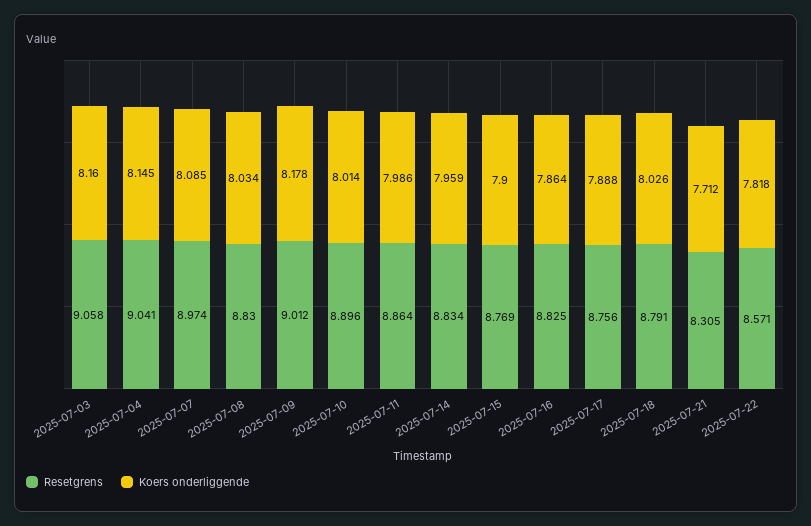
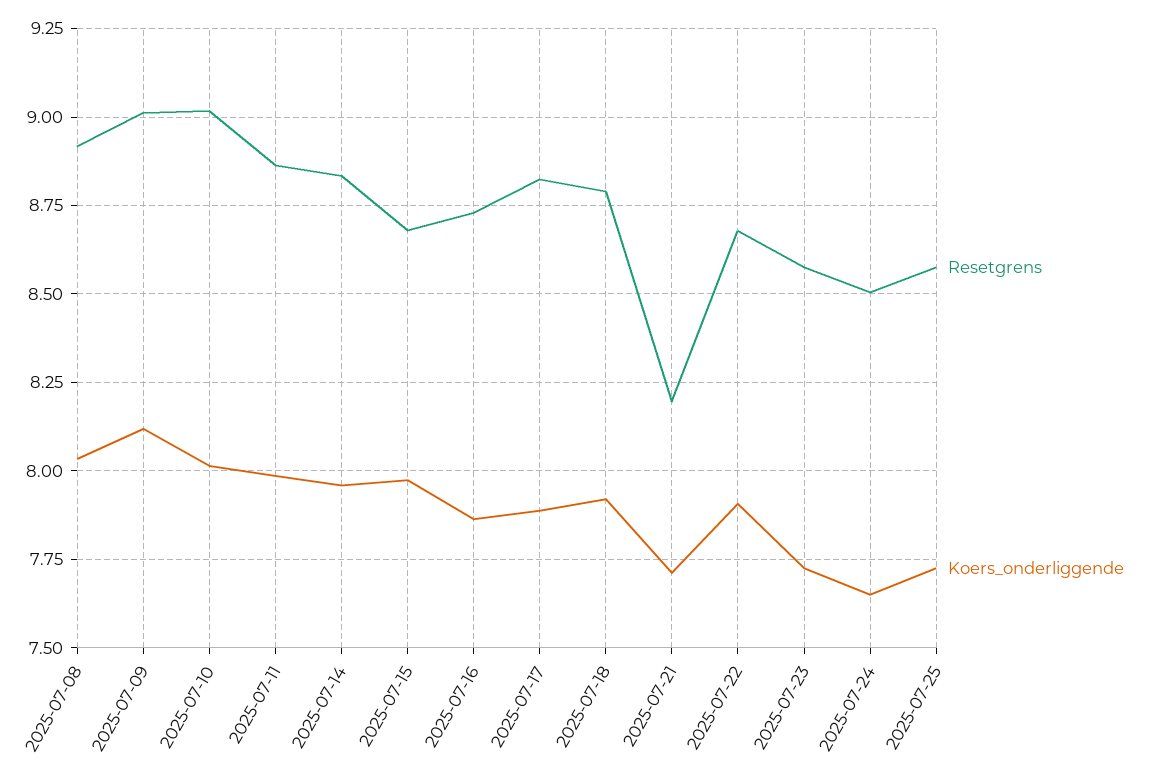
Resetgrens, 2025-07-03: 9.058 -> none
Koers onderliggende, 2025-07-03: 8.16 -> none
Resetgrens, 2025-07-04: 9.041 -> none
Koers onderliggende, 2025-07-04: 8.145 -> none
Resetgrens, 2025-07-07: 8.974 -> none
Koers onderliggende, 2025-07-07: 8.085 -> none
Resetgrens, 2025-07-08: 8.83 -> 8.925
Koers onderliggende, 2025-07-09: 8.178 -> 8.125
Resetgrens, 2025-07-10: 8.896 -> 9.025
Resetgrens, 2025-07-15: 8.769 -> 8.675
Koers onderliggende, 2025-07-15: 7.9 -> 7.975
Resetgrens, 2025-07-16: 8.825 -> 8.725
Resetgrens, 2025-07-17: 8.756 -> 8.825
Koers onderliggende, 2025-07-18: 8.026 -> 7.925
Resetgrens, 2025-07-21: 8.305 -> 8.2
Resetgrens, 2025-07-22: 8.571 -> 8.675
Koers onderliggende, 2025-07-22: 7.818 -> 7.9
Resetgrens, 2025-07-23: none -> 8.575
Koers onderliggende, 2025-07-23: none -> 7.725
Resetgrens, 2025-07-24: none -> 8.5
Koers onderliggende, 2025-07-24: none -> 7.65
Resetgrens, 2025-07-25: none -> 8.575
Koers onderliggende, 2025-07-25: none -> 7.725

